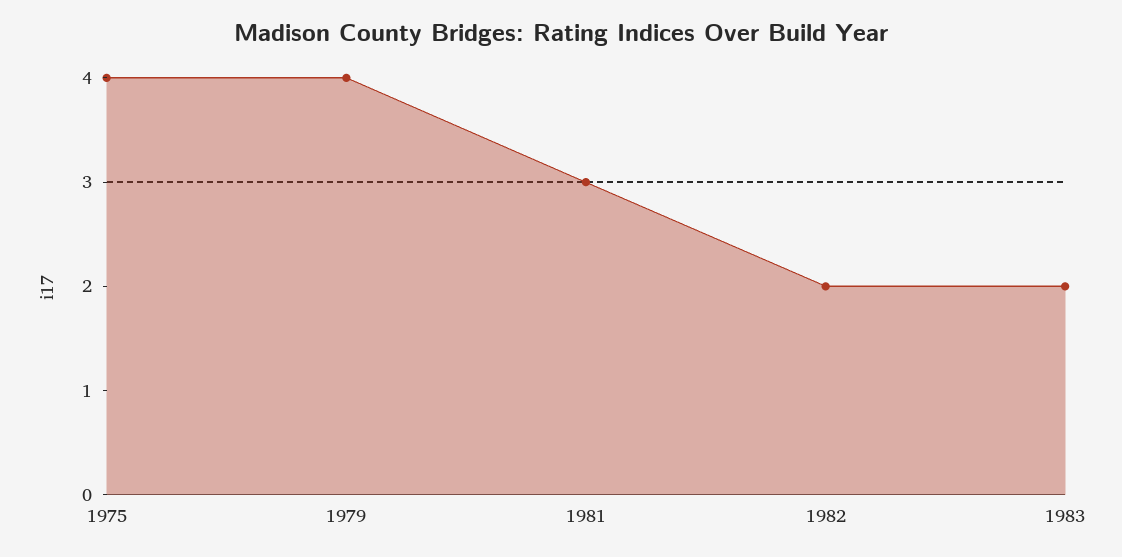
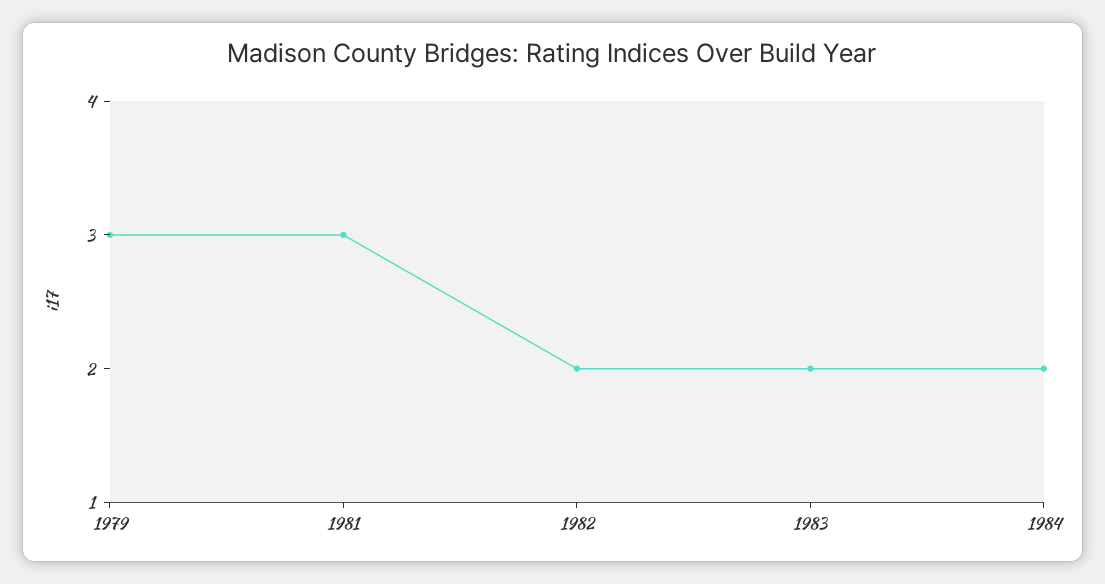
1975: 4 -> none
1979: 4 -> 3
1984: none -> 2

